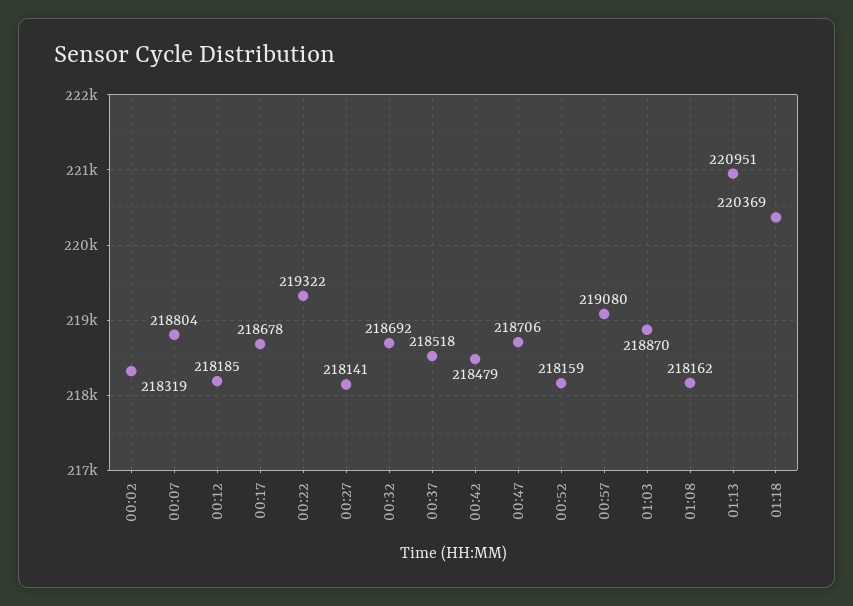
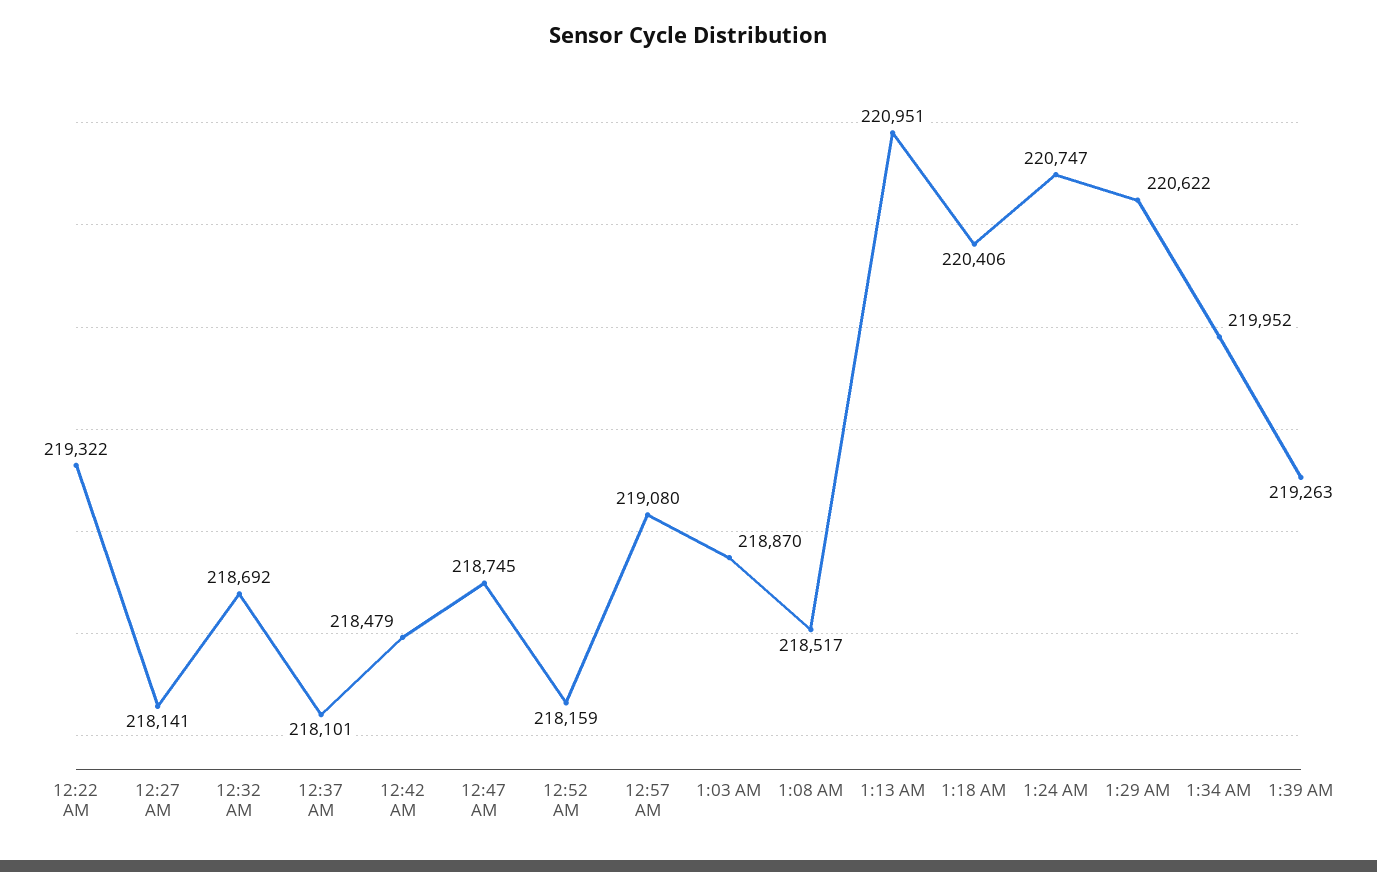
00:02: 218319 -> none
00:07: 218804 -> none
00:12: 218185 -> none
00:17: 218678 -> none
00:37: 218518 -> 218101
00:47: 218706 -> 218745
01:08: 218162 -> 218517
01:18: 220369 -> 220406
1:24 AM: none -> 220747
1:29 AM: none -> 220622
1:34 AM: none -> 219952
1:39 AM: none -> 219263

